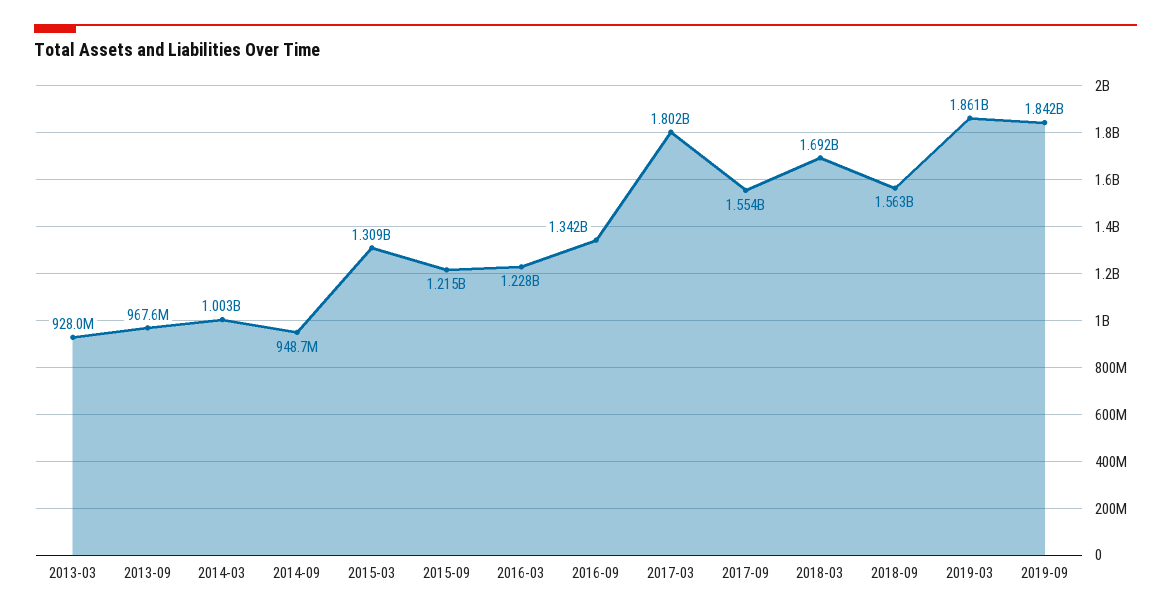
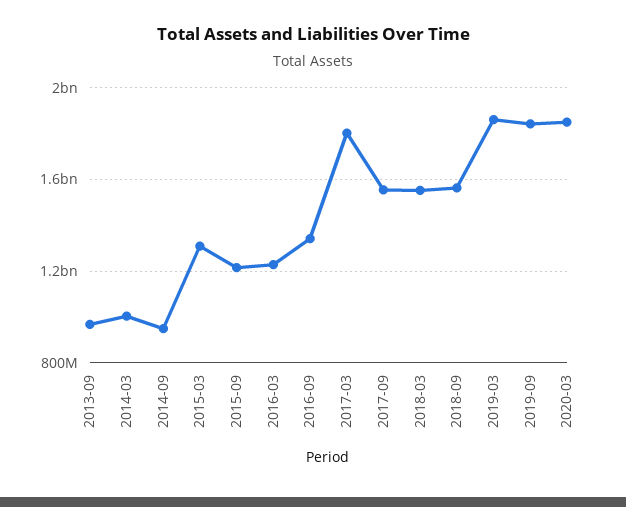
2013-03: 928000000 -> none
2018-03: 1692000000 -> 1550000000
2020-03: none -> 1850000000

